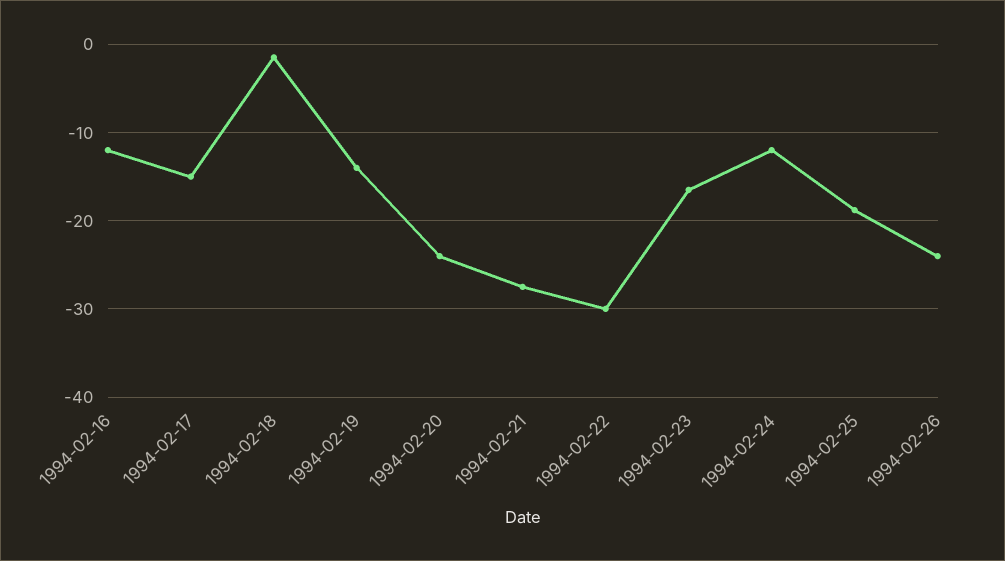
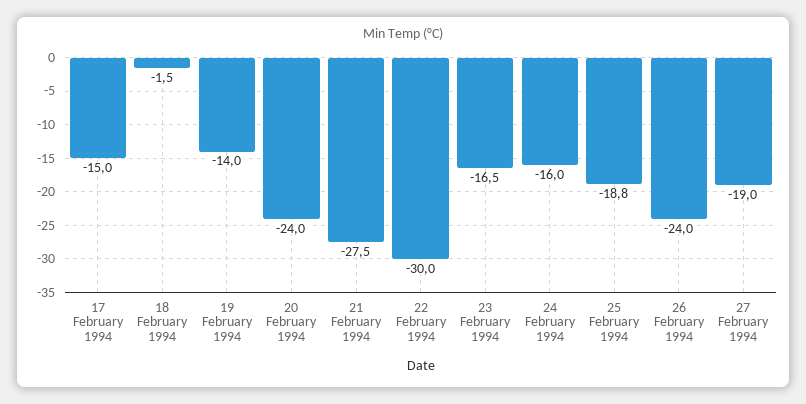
1994-02-16: -12 -> none
1994-02-24: -12 -> -16
27 February 1994: none -> -19

